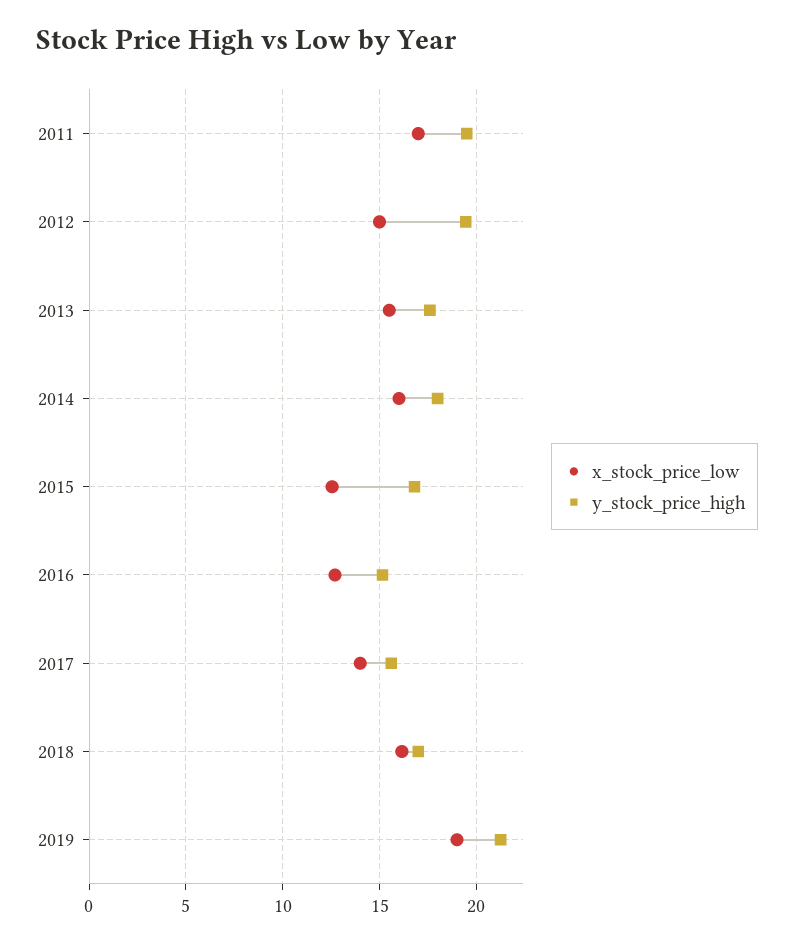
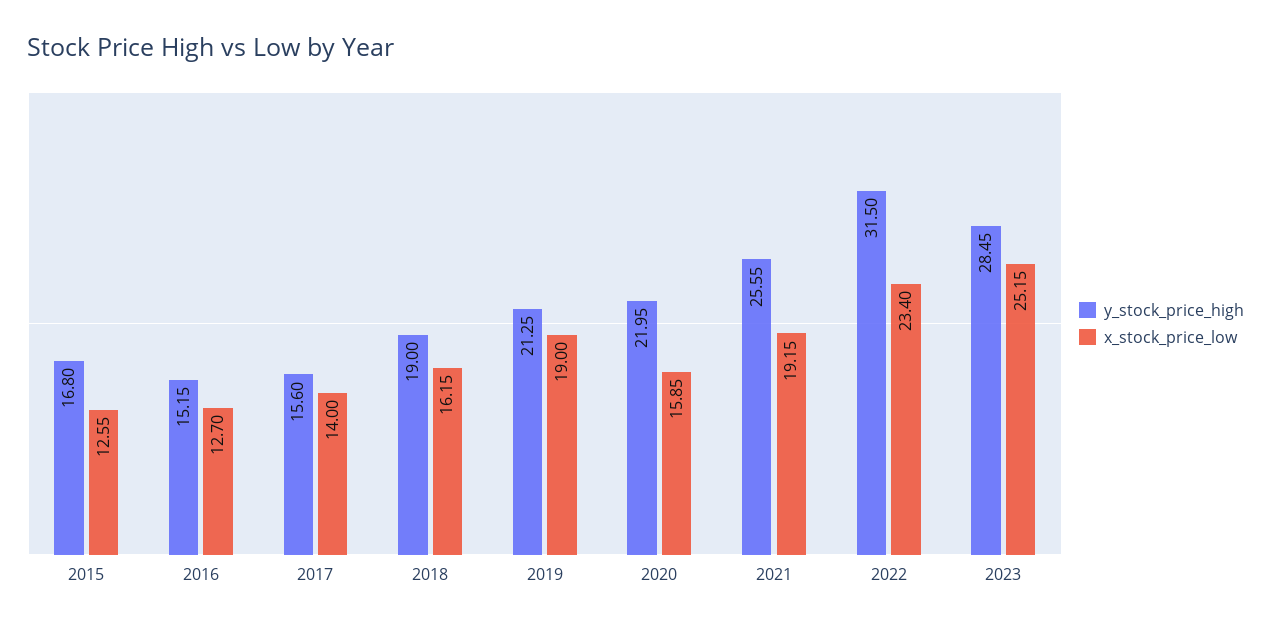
x_stock_price_low, 2011: 17 -> none
y_stock_price_high, 2011: 19.5 -> none
x_stock_price_low, 2012: 15 -> none
y_stock_price_high, 2012: 19.5 -> none
x_stock_price_low, 2013: 15.5 -> none
y_stock_price_high, 2013: 17.5 -> none
x_stock_price_low, 2014: 16 -> none
y_stock_price_high, 2014: 18 -> none
y_stock_price_high, 2018: 17 -> 19
y_stock_price_high, 2020: none -> 21.95
x_stock_price_low, 2020: none -> 15.85
y_stock_price_high, 2021: none -> 25.55
x_stock_price_low, 2021: none -> 19.15
y_stock_price_high, 2022: none -> 31.5
x_stock_price_low, 2022: none -> 23.4
y_stock_price_high, 2023: none -> 28.45
x_stock_price_low, 2023: none -> 25.15

